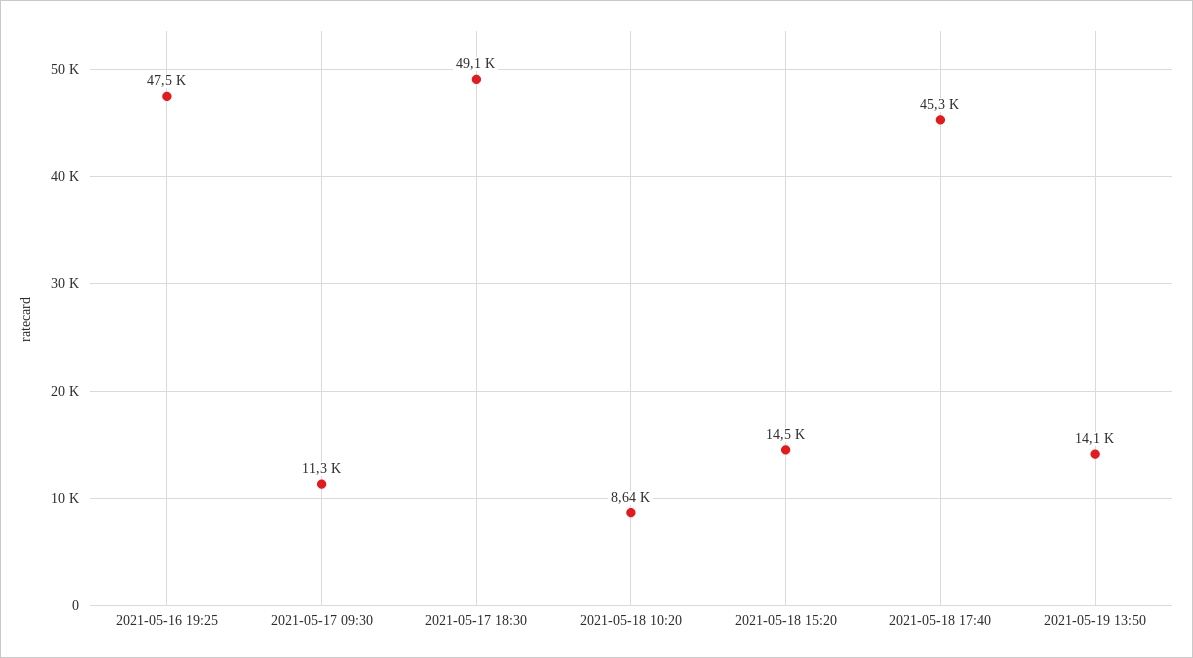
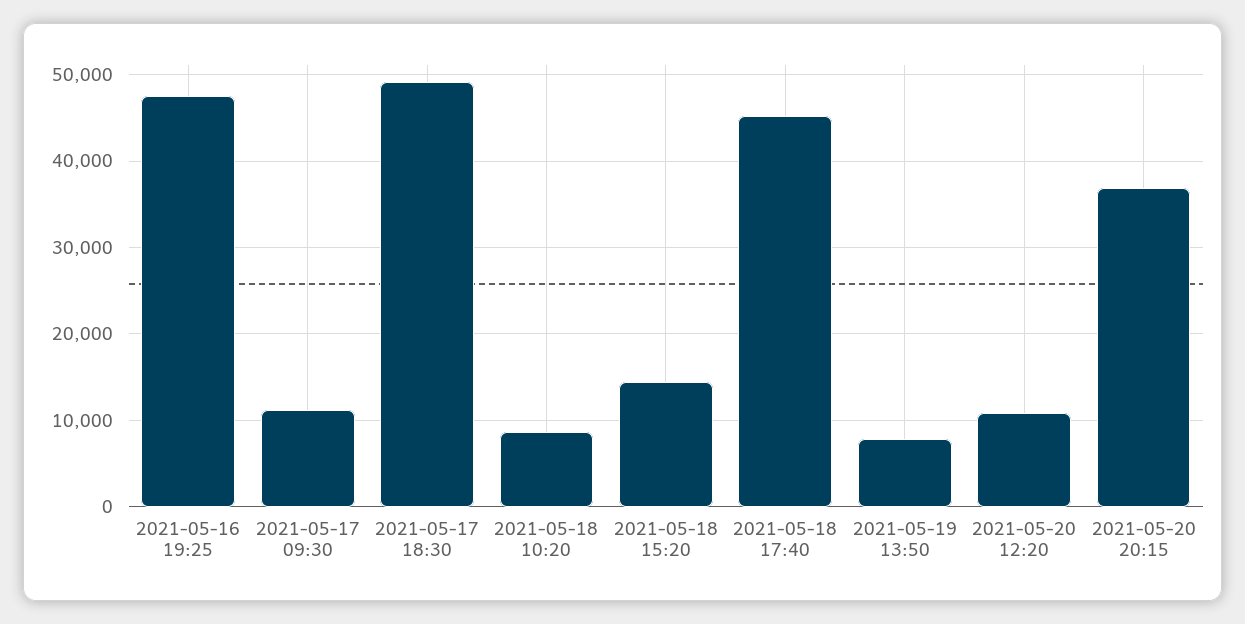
2021-05-19 13:50: 14100 -> 8000
2021-05-20 12:20: none -> 11000
2021-05-20 20:15: none -> 37000

